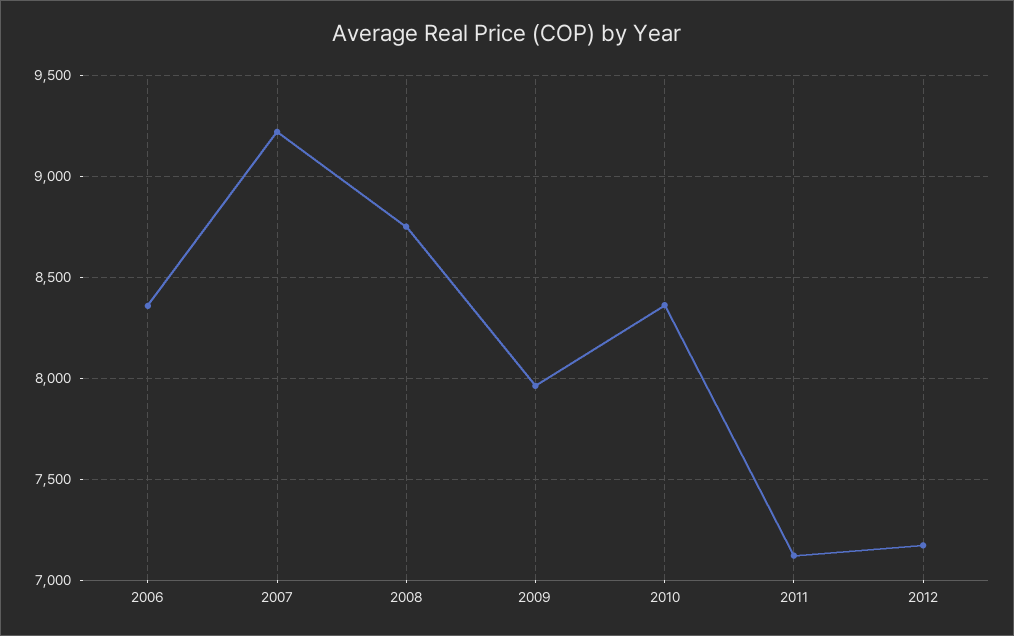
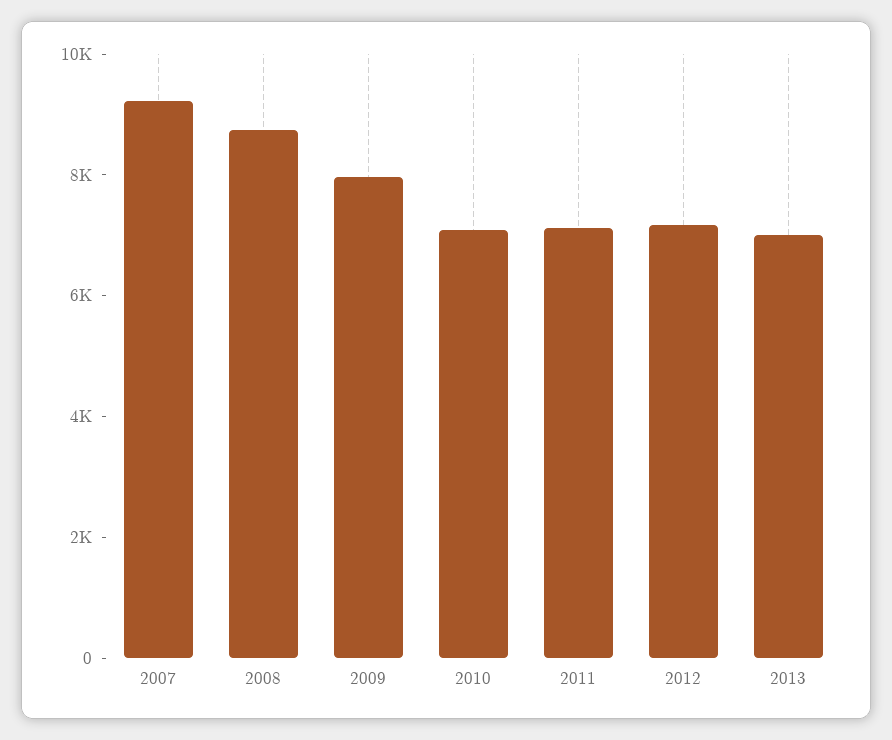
2006: 8350 -> none
2010: 8350 -> 7000
2013: none -> 7000

